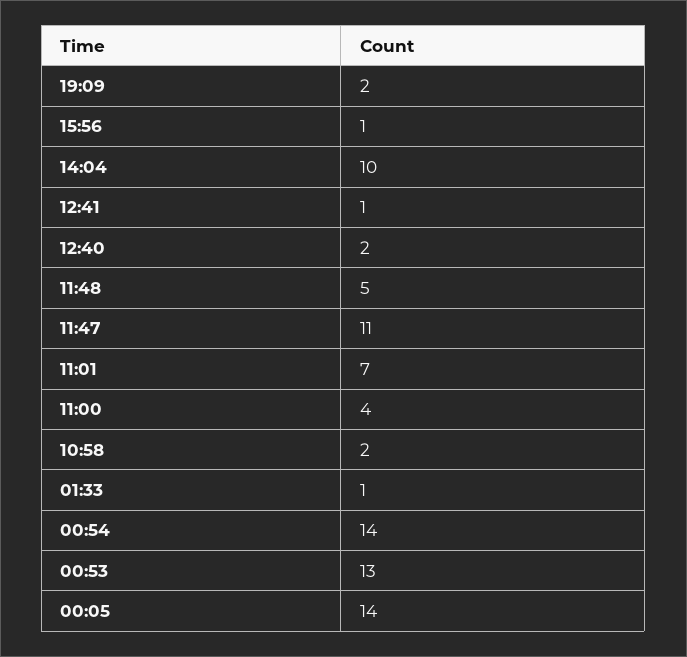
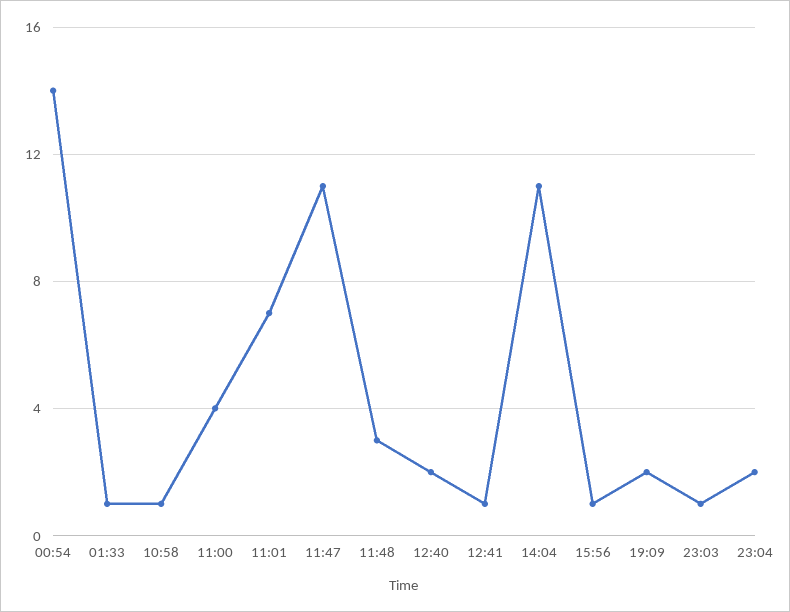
14:04: 10 -> 11
11:48: 5 -> 3
10:58: 2 -> 1
00:53: 13 -> none
00:05: 14 -> none
23:03: none -> 1
23:04: none -> 2

